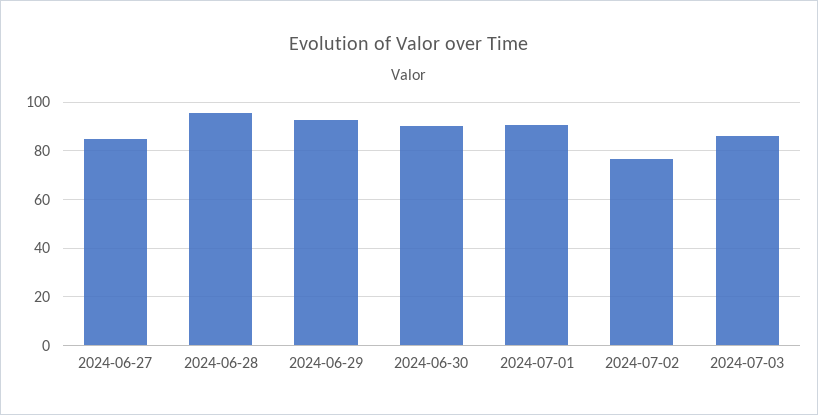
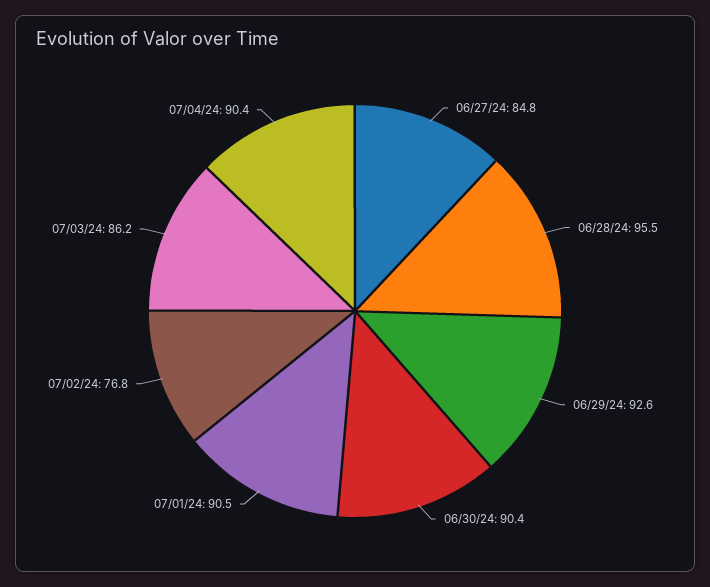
07/04/24: none -> 90.4

